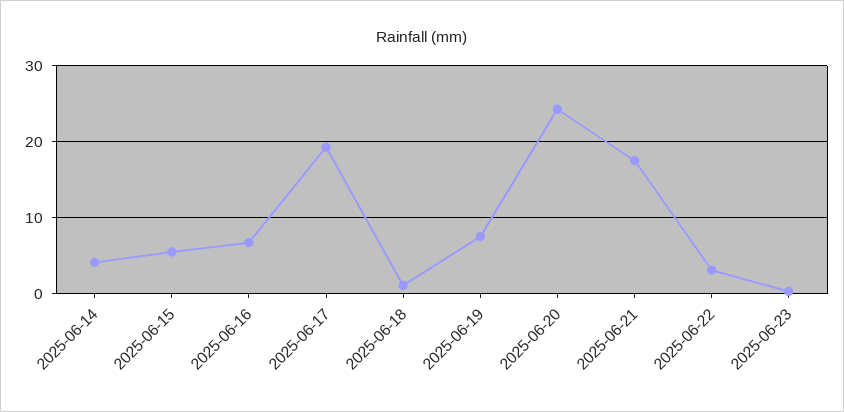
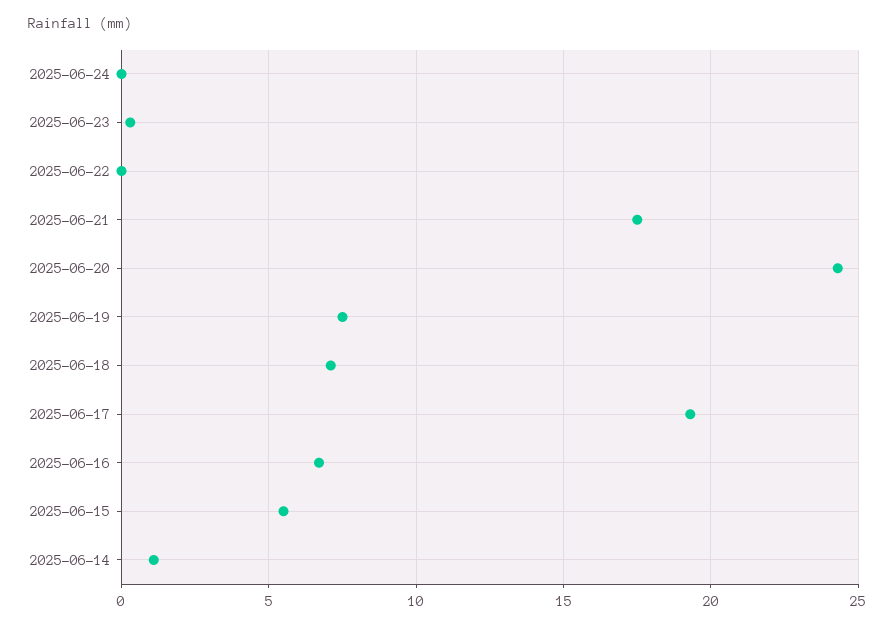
2025-06-14: 4 -> 1
2025-06-18: 1 -> 7
2025-06-22: 3 -> 0
2025-06-24: none -> 0

